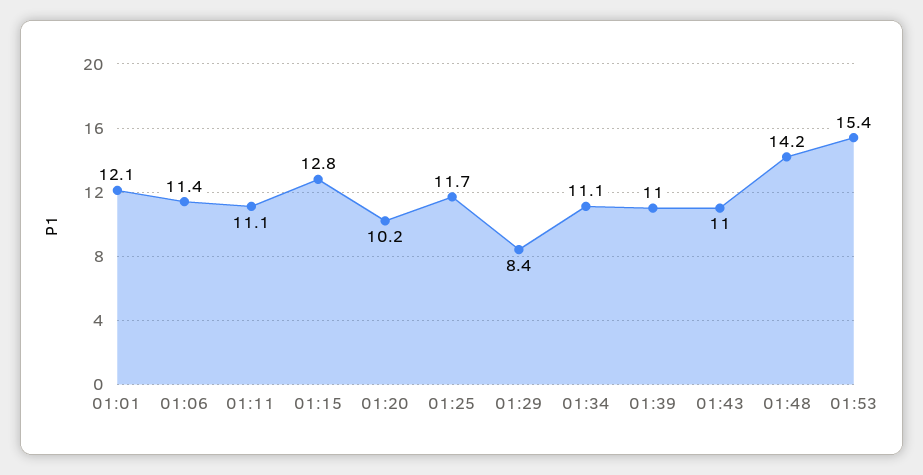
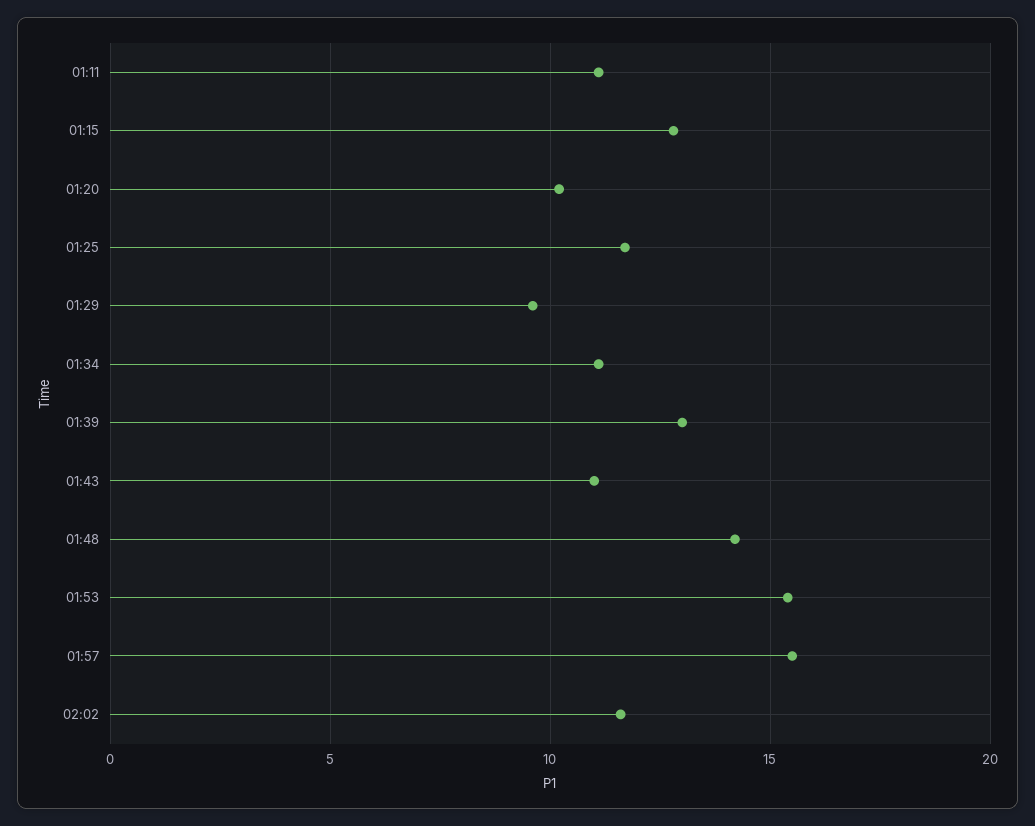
01:01: 12.1 -> none
01:06: 11.4 -> none
01:29: 8.4 -> 9.5
01:39: 11 -> 13
01:57: none -> 15.5
02:02: none -> 11.5

